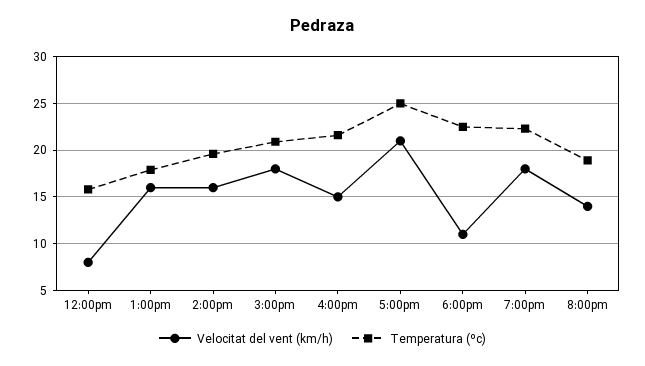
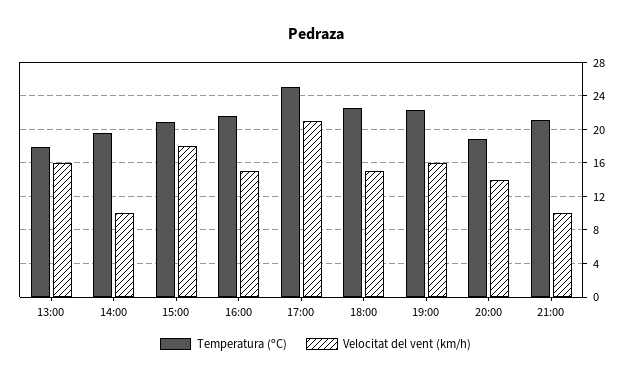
Velocitat del vent (km/h), 12:00pm: 8 -> none
Temperatura (ºc), 12:00pm: 16 -> none
Velocitat del vent (km/h), 2:00pm: 16 -> 10
Velocitat del vent (km/h), 6:00pm: 11 -> 15
Velocitat del vent (km/h), 7:00pm: 18 -> 16
Temperatura (ºc), 21:00: none -> 21
Velocitat del vent (km/h), 21:00: none -> 10

